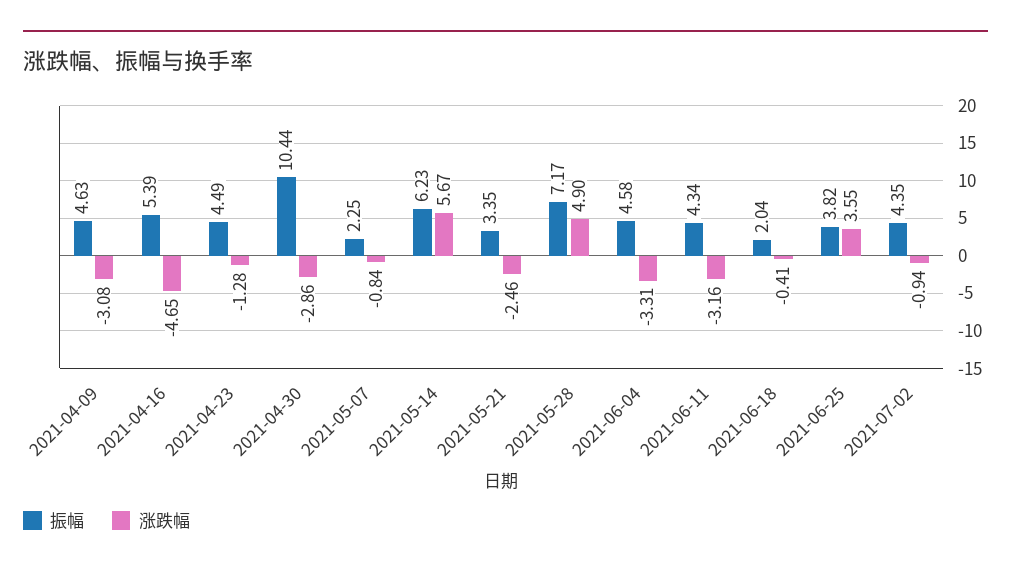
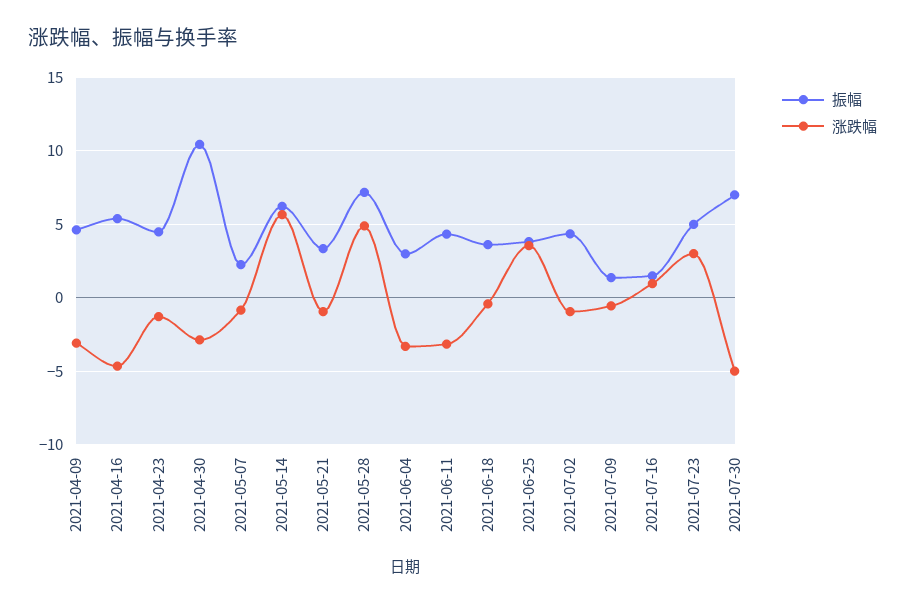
涨跌幅, 2021-05-21: -2.46 -> -1
振幅, 2021-06-04: 4.58 -> 3
振幅, 2021-06-18: 2.04 -> 3.5
振幅, 2021-07-09: none -> 1.5
涨跌幅, 2021-07-09: none -> -0.5
振幅, 2021-07-16: none -> 1.5
涨跌幅, 2021-07-16: none -> 1
振幅, 2021-07-23: none -> 5
涨跌幅, 2021-07-23: none -> 3
振幅, 2021-07-30: none -> 7
涨跌幅, 2021-07-30: none -> -5

